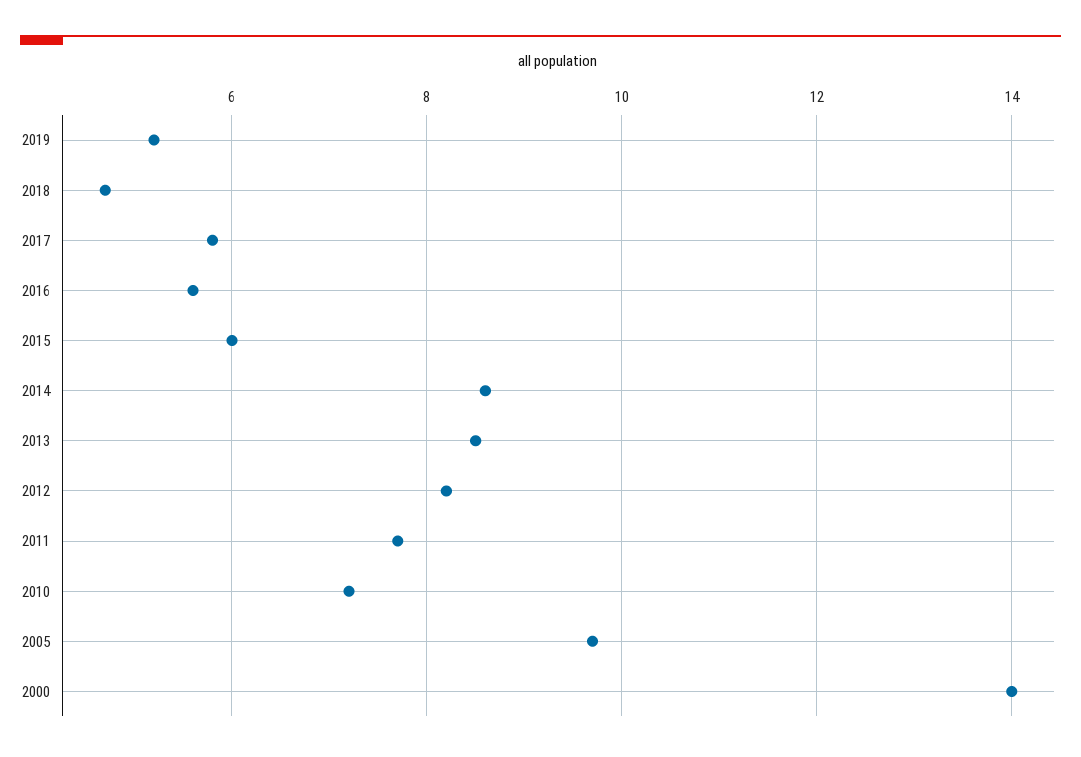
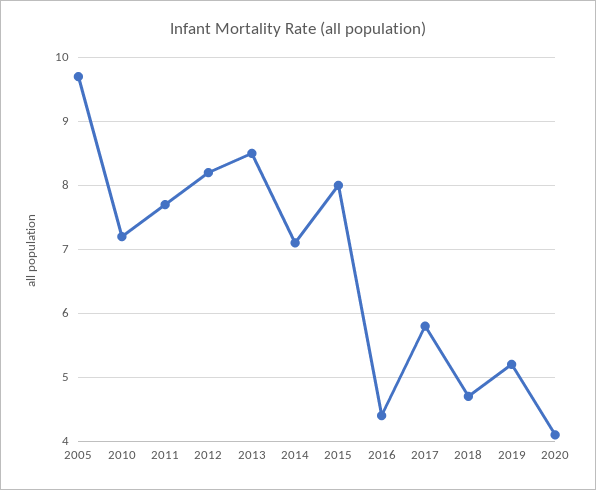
2016: 5.5 -> 4.4
2015: 6 -> 8
2014: 8.5 -> 7.1
2000: 14 -> none
2020: none -> 4.1

